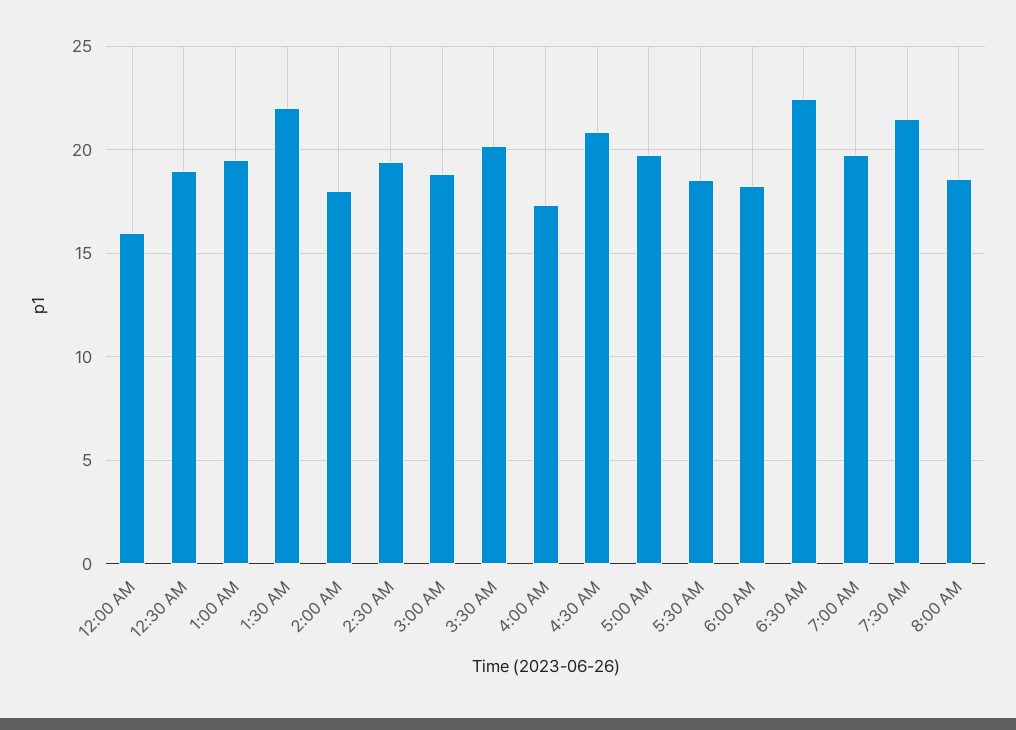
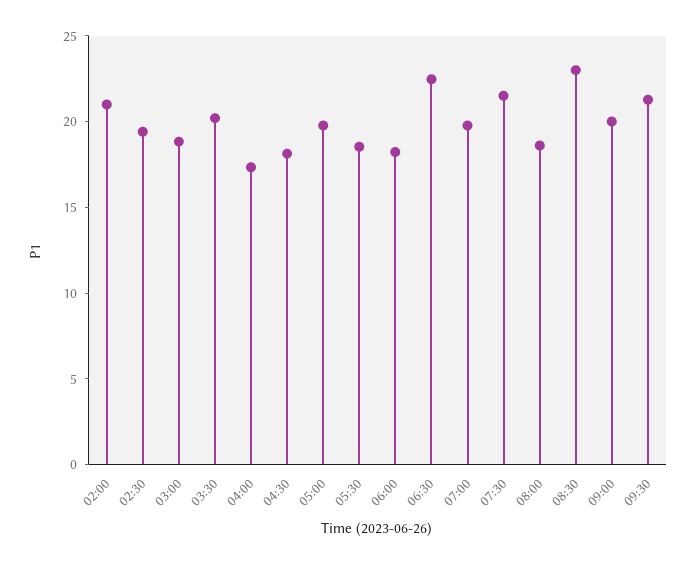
12:00 AM: 16 -> none
12:30 AM: 19 -> none
1:00 AM: 19.5 -> none
1:30 AM: 22 -> none
2:00 AM: 18 -> 21
4:30 AM: 21 -> 18
08:30: none -> 23
09:00: none -> 20
09:30: none -> 21

